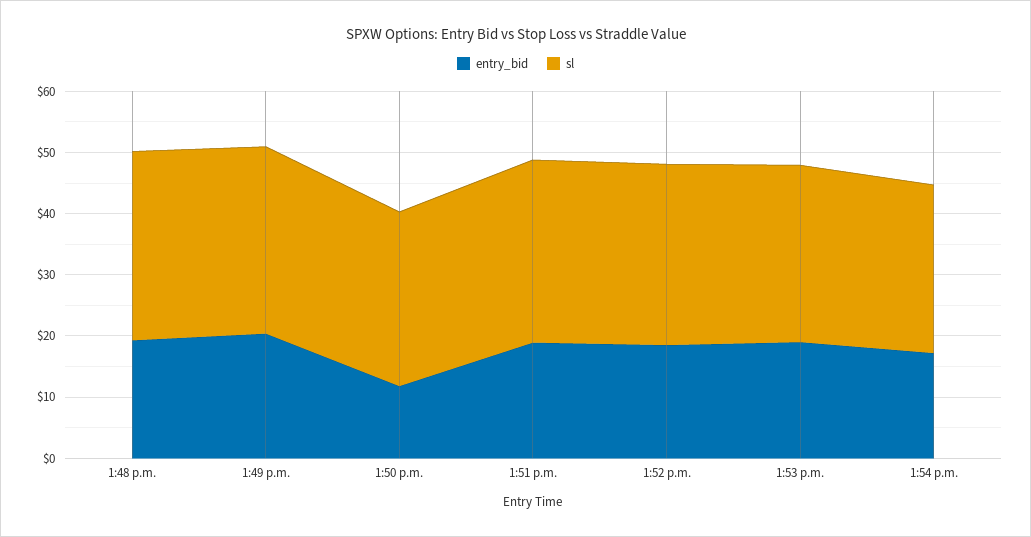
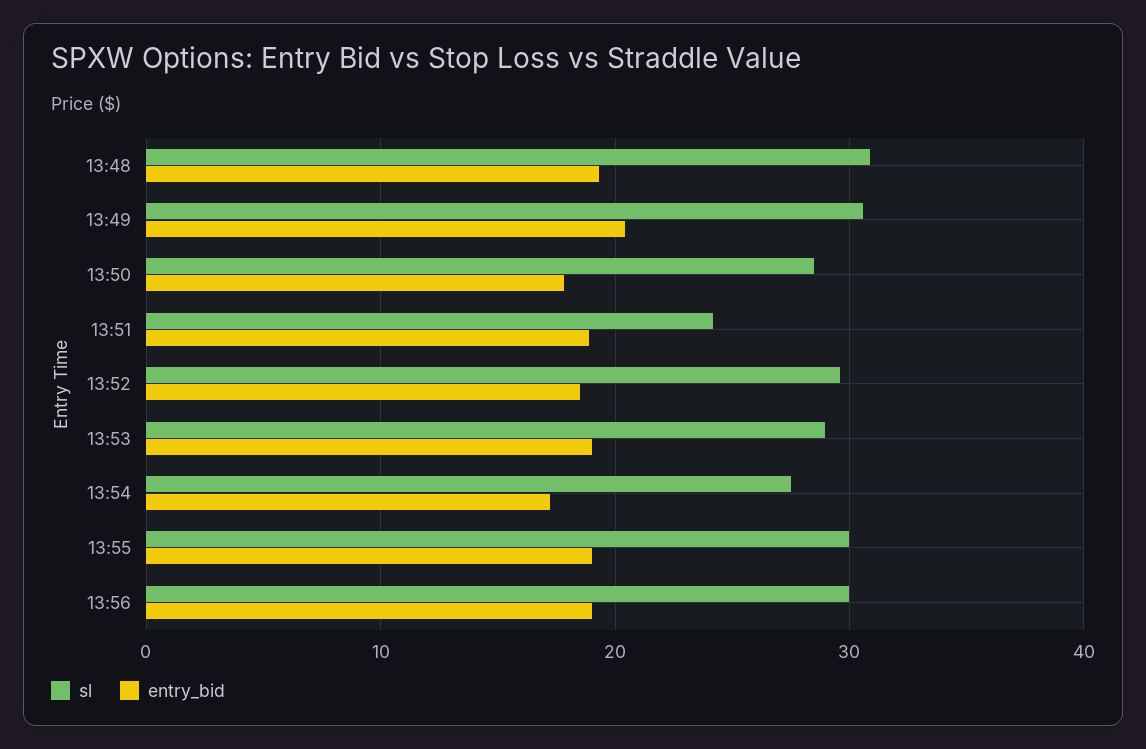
entry_bid, 1:50 p.m.: 12 -> 18
sl, 1:51 p.m.: 30 -> 24
sl, 13:55: none -> 30
entry_bid, 13:55: none -> 19
sl, 13:56: none -> 30
entry_bid, 13:56: none -> 19

